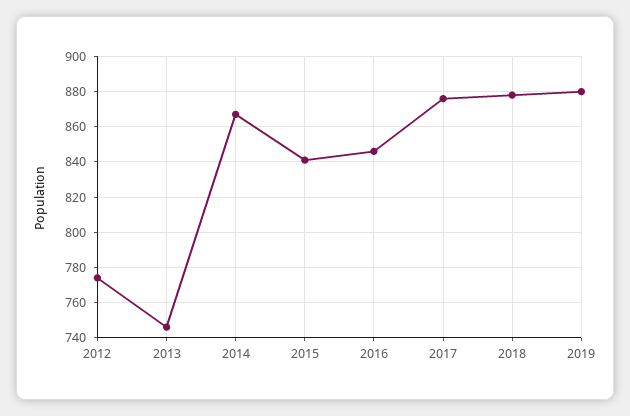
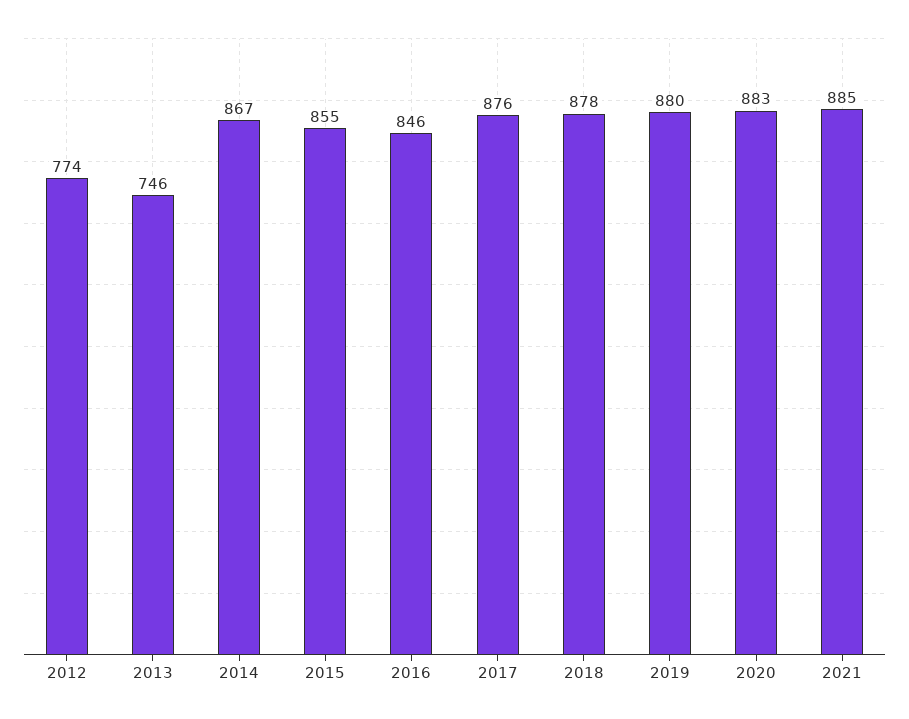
2015: 840 -> 855
2020: none -> 883
2021: none -> 885

